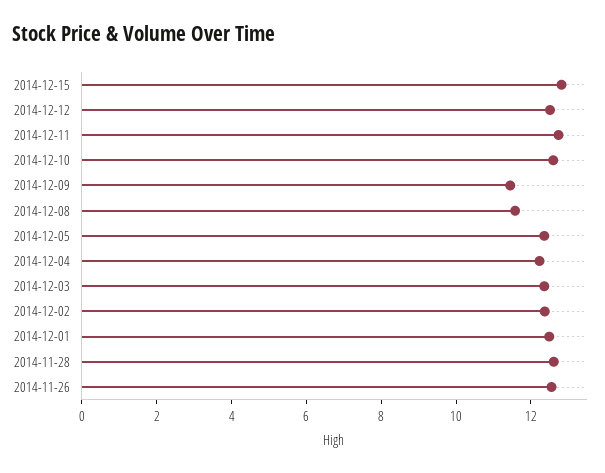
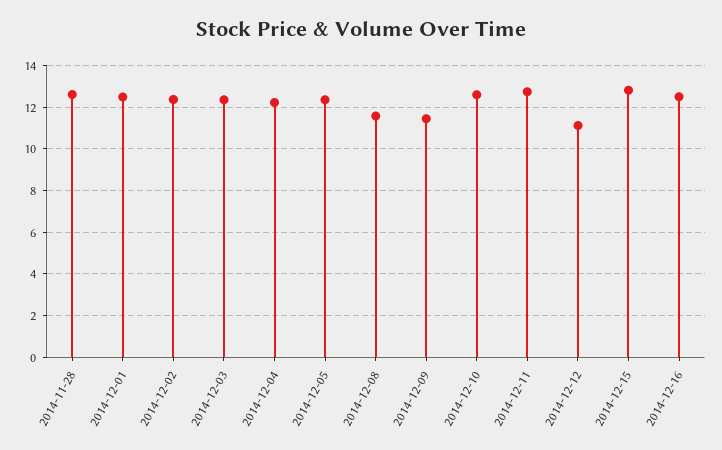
2014-12-12: 12.5 -> 11
2014-11-26: 12.5 -> none
2014-12-16: none -> 12.5

